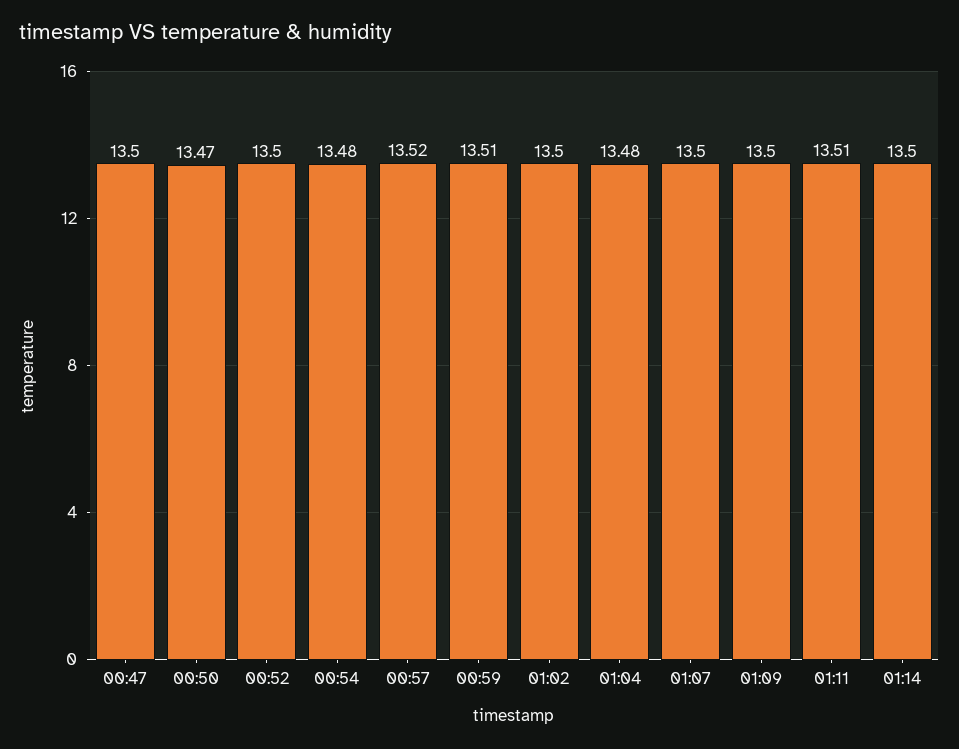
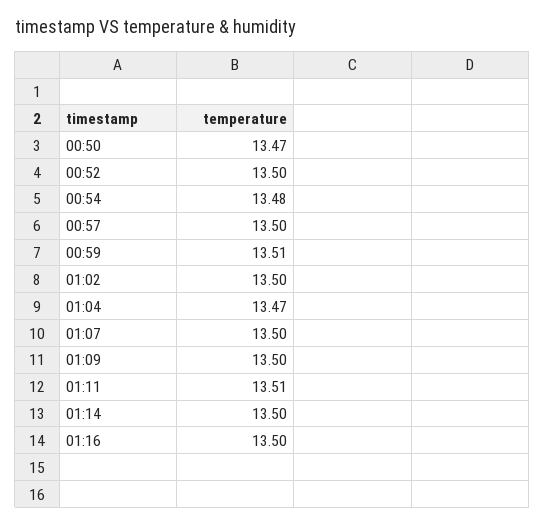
00:47: 13.5 -> none
00:57: 13.52 -> 13.5
01:04: 13.48 -> 13.47
01:16: none -> 13.5

